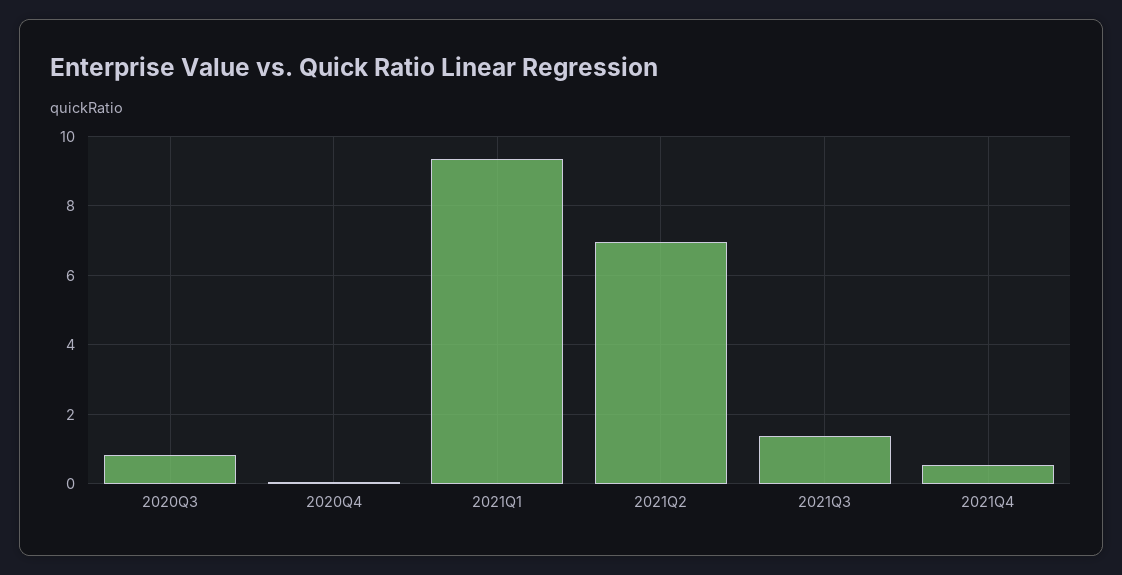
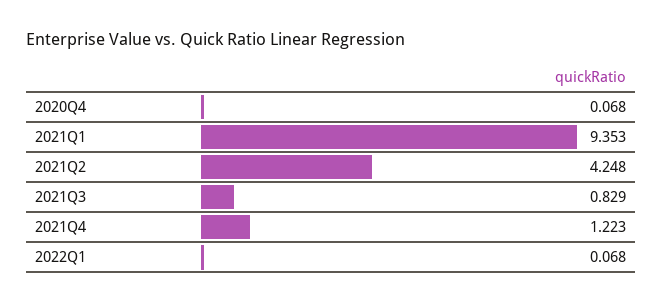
2020Q3: 0.8 -> none
2021Q2: 7 -> 4.248
2021Q3: 1.4 -> 0.829
2021Q4: 0.6 -> 1.223
2022Q1: none -> 0.068

